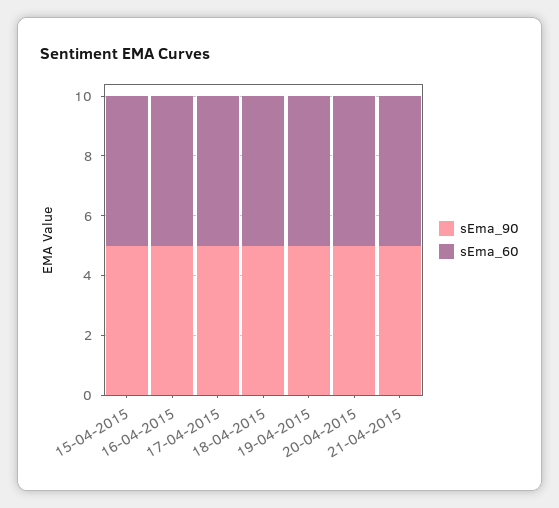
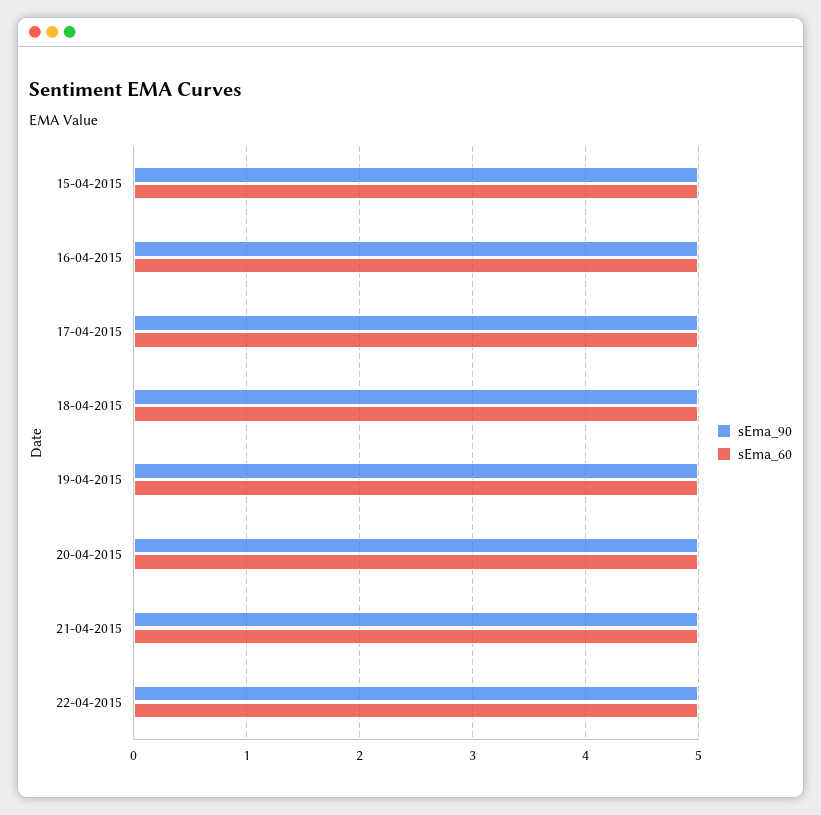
sEma_90, 22-04-2015: none -> 5
sEma_60, 22-04-2015: none -> 5

